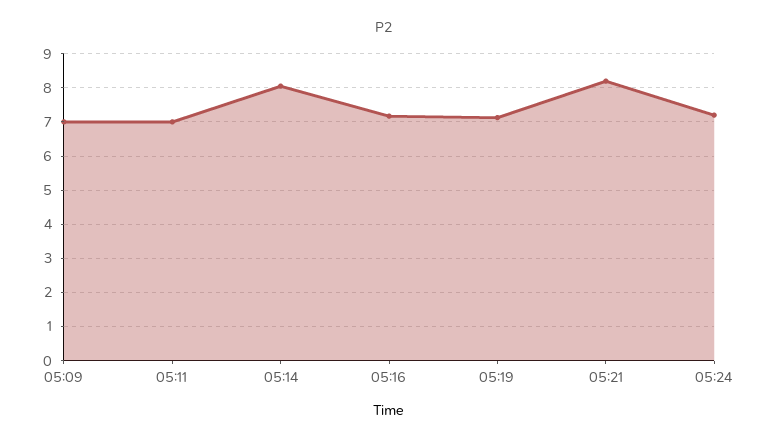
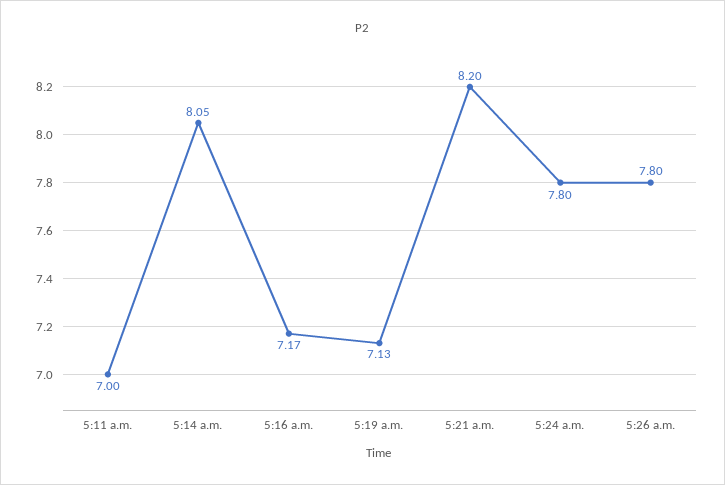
05:09: 7 -> none
05:24: 7.2 -> 7.8
5:26 a.m.: none -> 7.8

